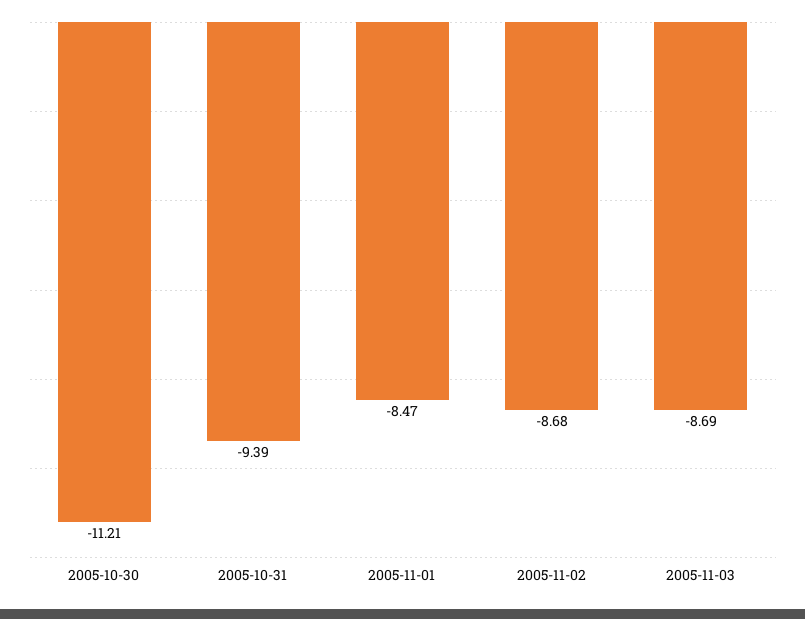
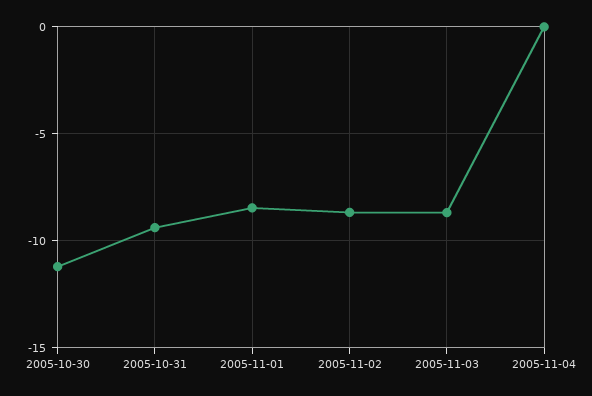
2005-11-04: none -> 0

